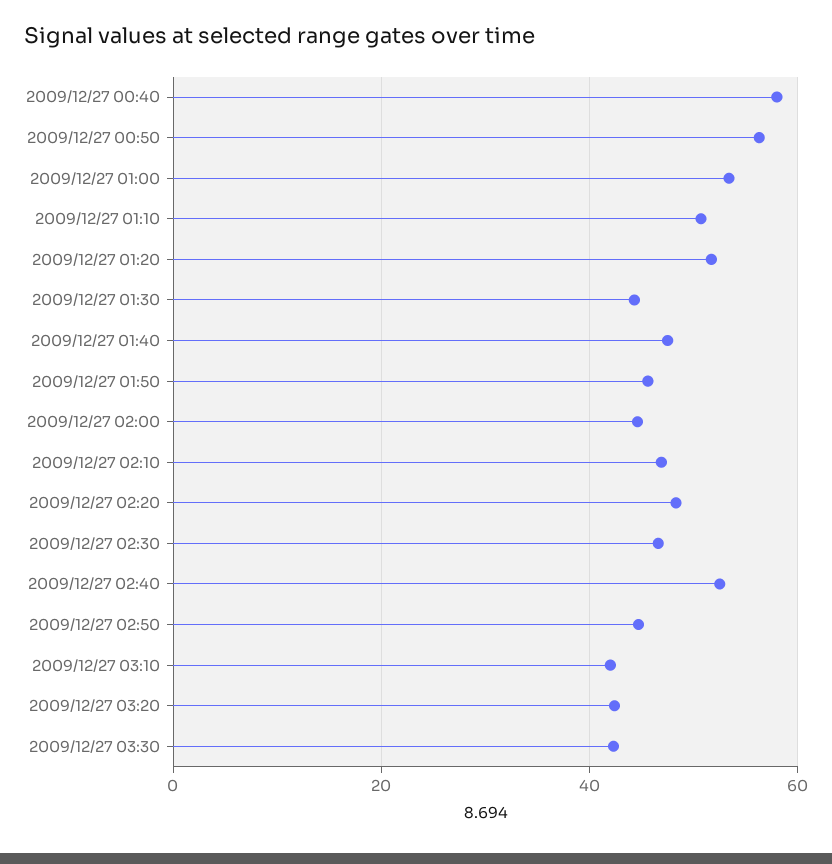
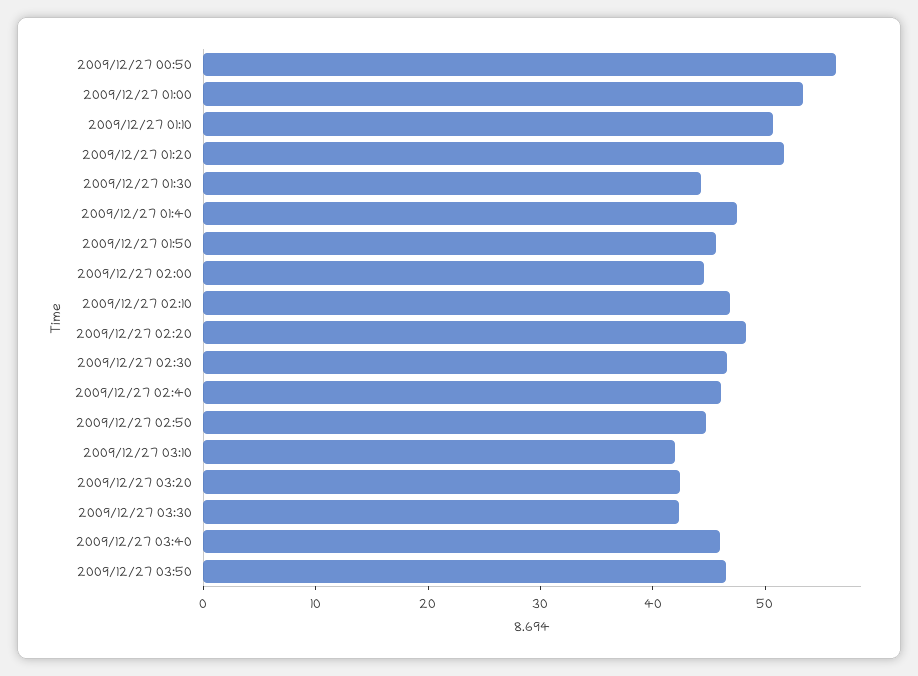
2009/12/27 00:40: 58 -> none
2009/12/27 02:40: 52 -> 46
2009/12/27 03:40: none -> 46
2009/12/27 03:50: none -> 46

